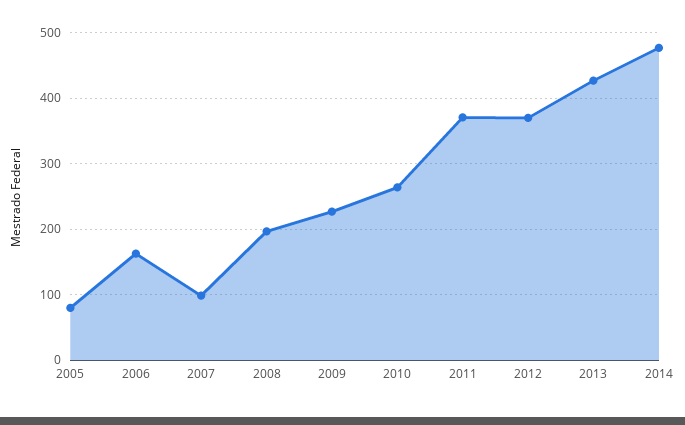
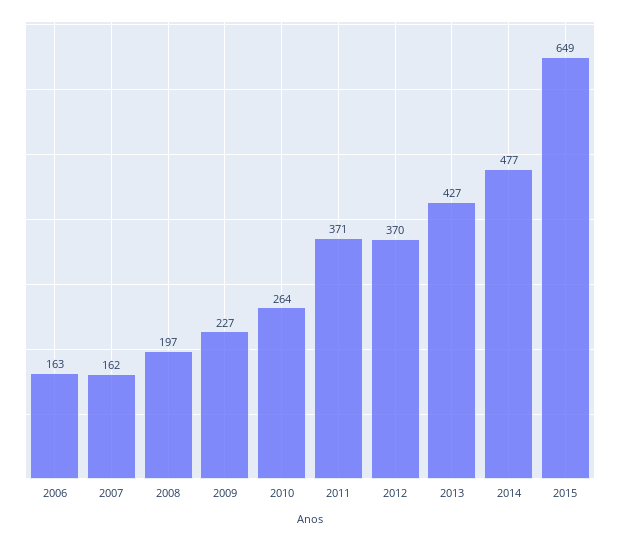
2005: 80 -> none
2007: 100 -> 162
2015: none -> 649

